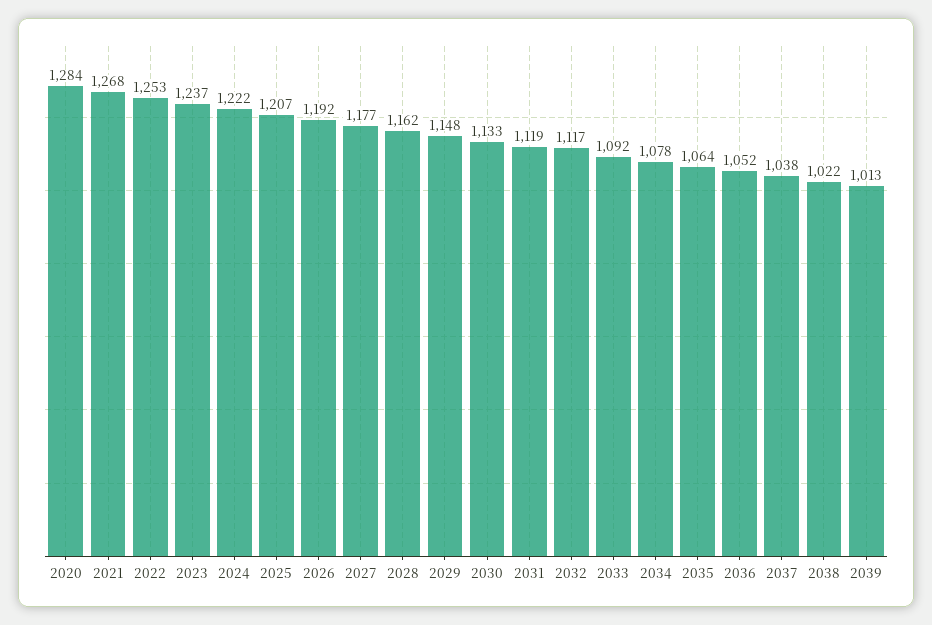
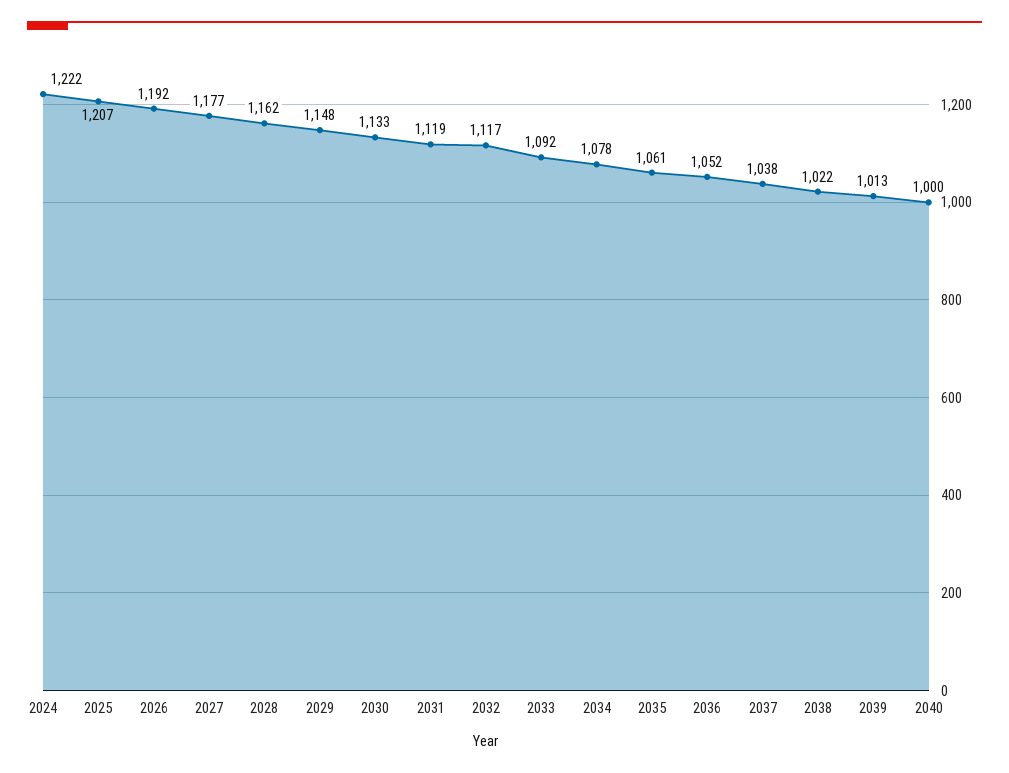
2020: 1284 -> none
2021: 1268 -> none
2022: 1253 -> none
2023: 1237 -> none
2035: 1064 -> 1061
2040: none -> 1000

